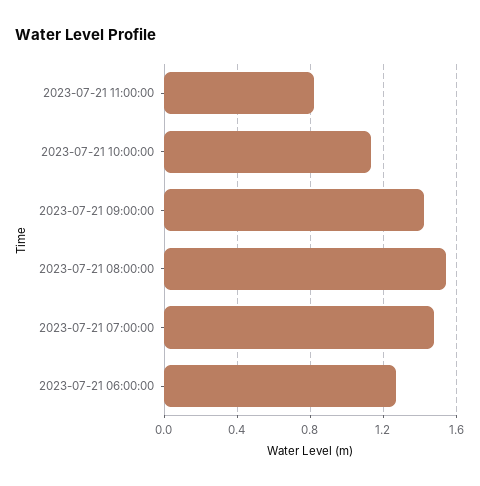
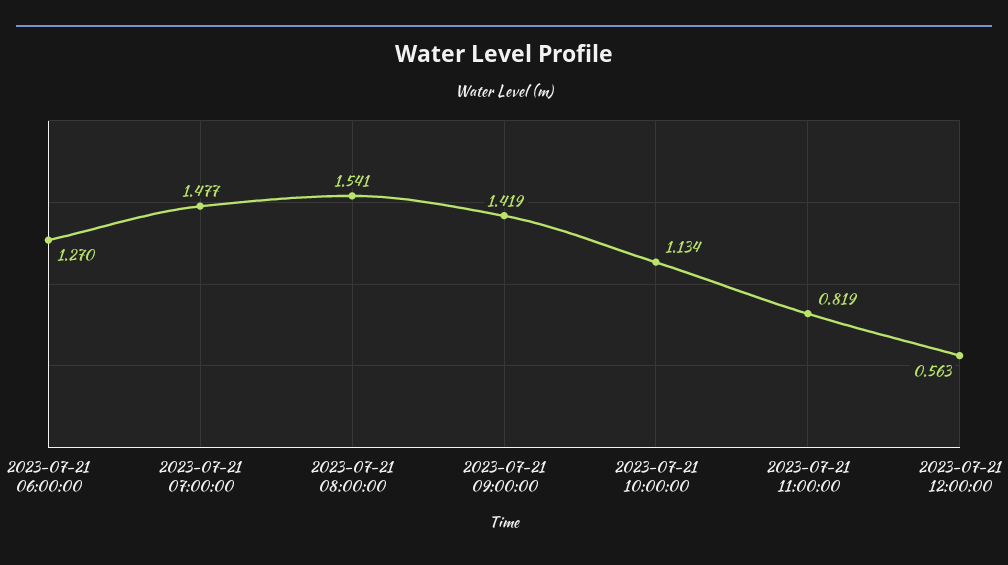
2023-07-21 12:00:00: none -> 0.563

